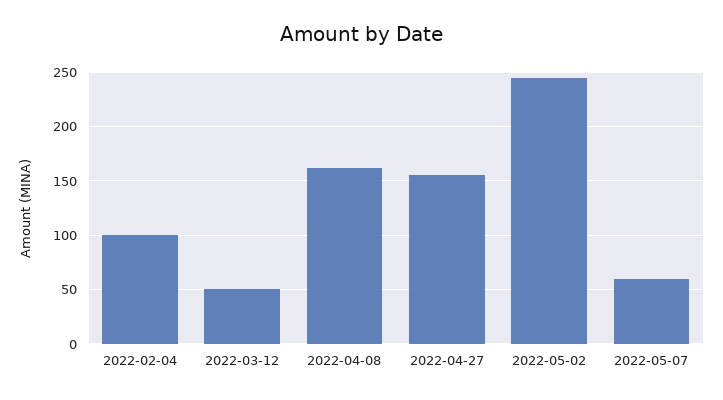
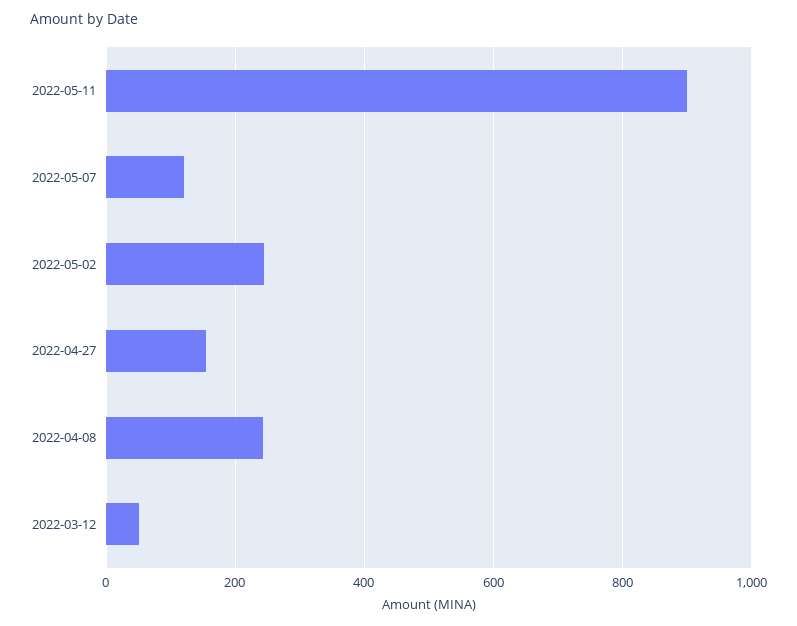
2022-02-04: 100 -> none
2022-04-08: 160 -> 240
2022-05-07: 60 -> 120
2022-05-11: none -> 900

